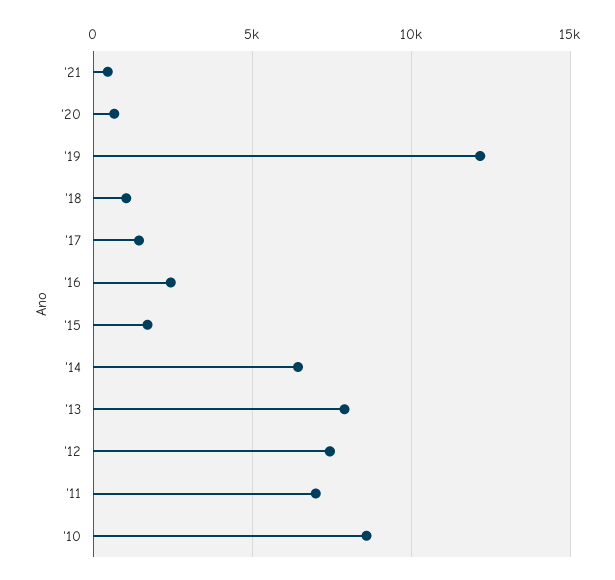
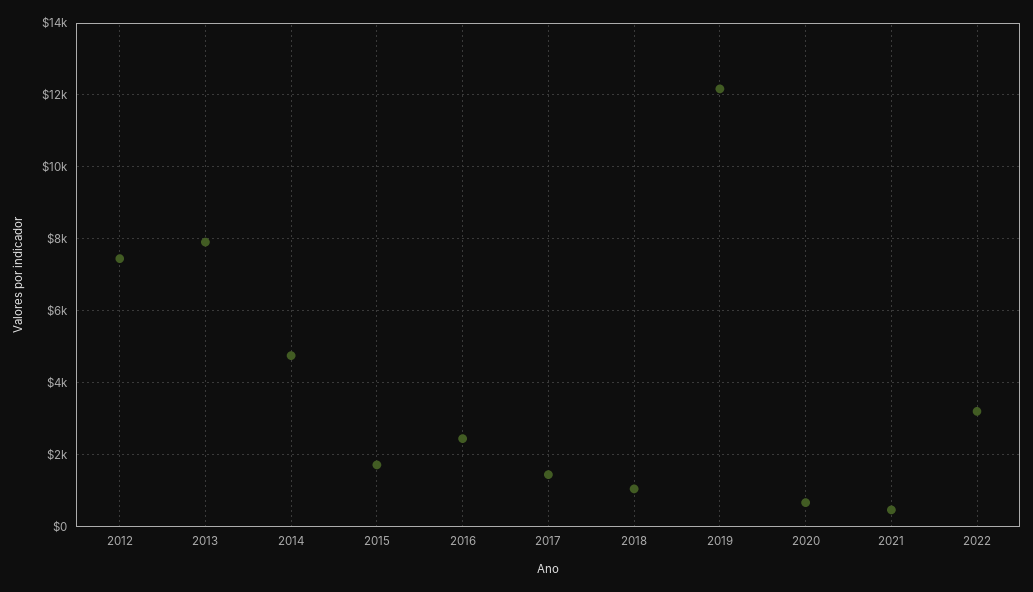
'14: 6500 -> 4800
'11: 7000 -> none
'10: 8500 -> none
2022: none -> 3200

